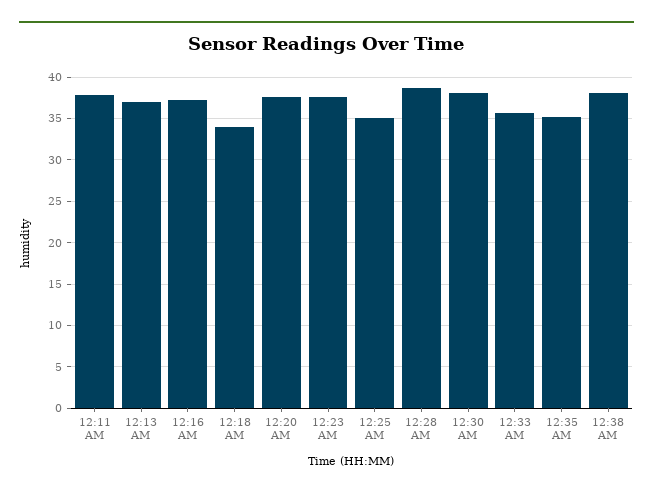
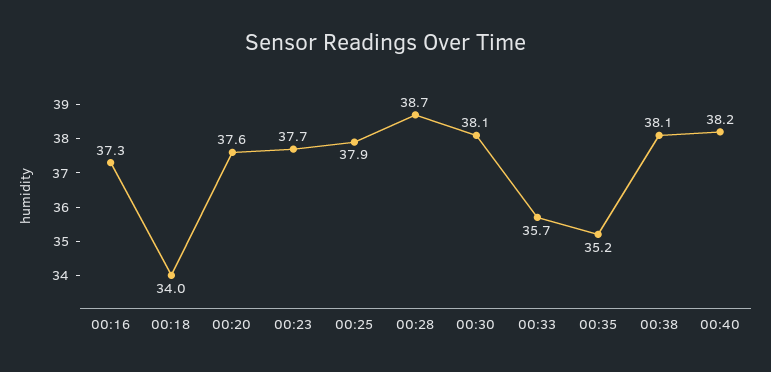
12:11 AM: 38 -> none
12:13 AM: 37 -> none
12:25 AM: 35 -> 37.9
00:40: none -> 38.2

